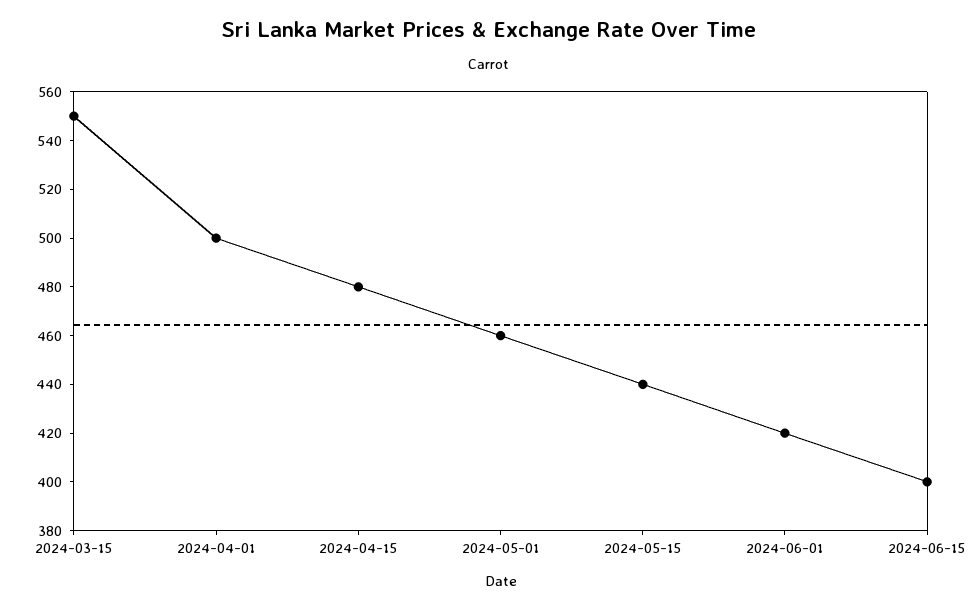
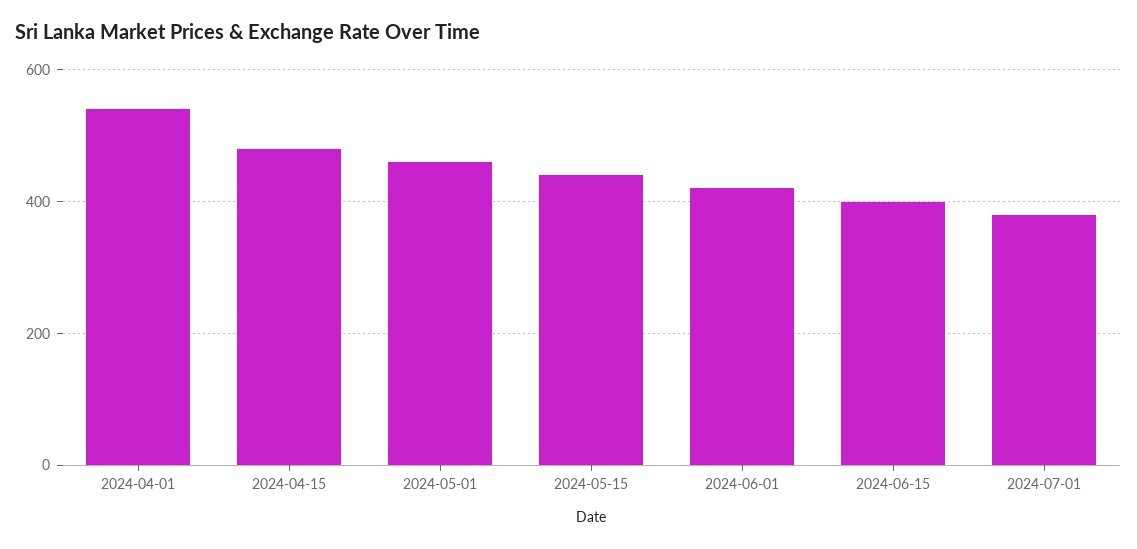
2024-03-15: 550 -> none
2024-04-01: 500 -> 540
2024-07-01: none -> 380

